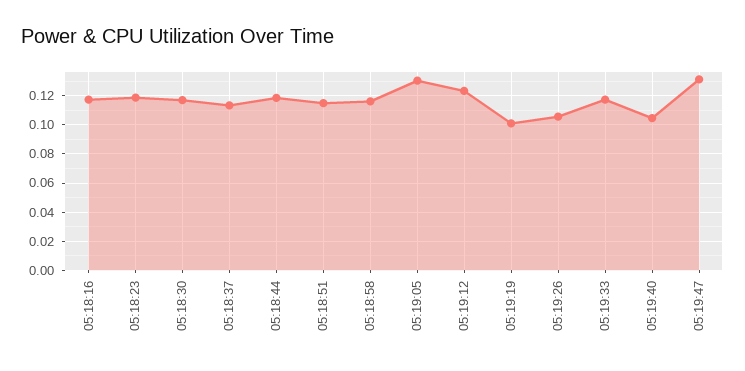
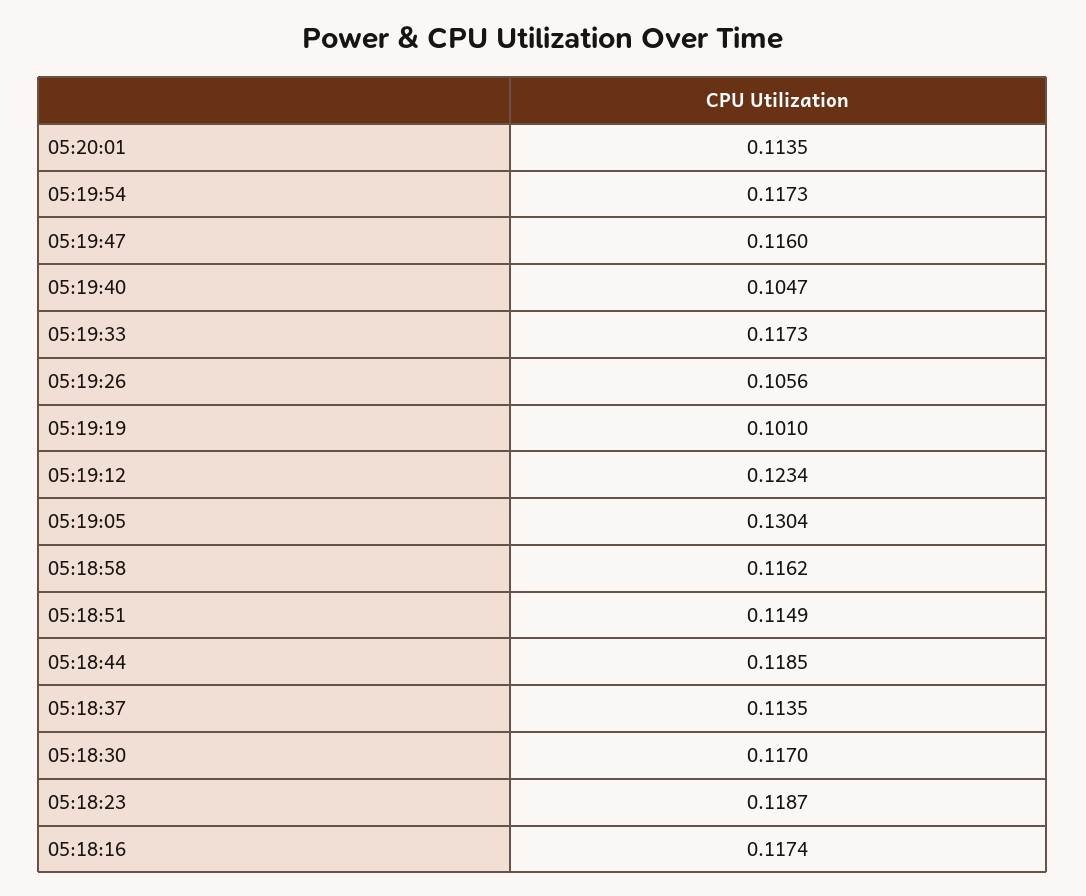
05:19:47: 0.13 -> 0.116
05:20:01: none -> 0.1135
05:19:54: none -> 0.1173

